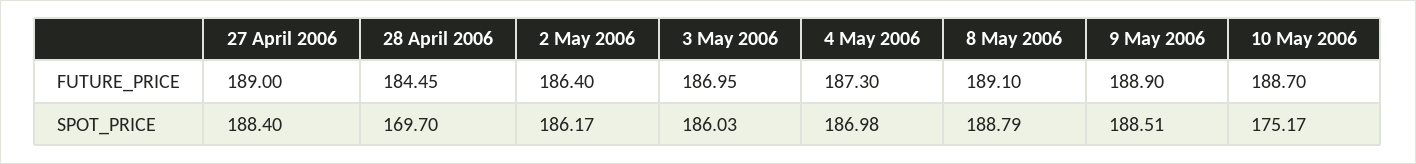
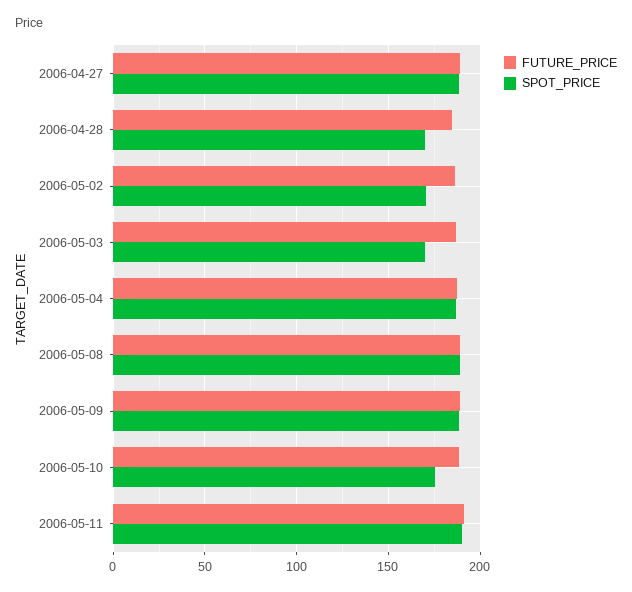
SPOT_PRICE, 2 May 2006: 186.17 -> 170
SPOT_PRICE, 3 May 2006: 186.03 -> 170
FUTURE_PRICE, 2006-05-11: none -> 190
SPOT_PRICE, 2006-05-11: none -> 190

